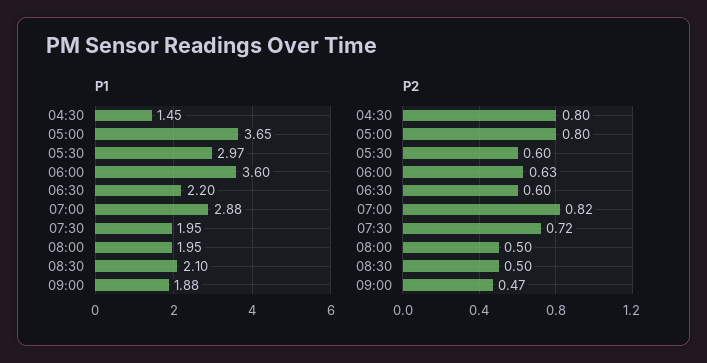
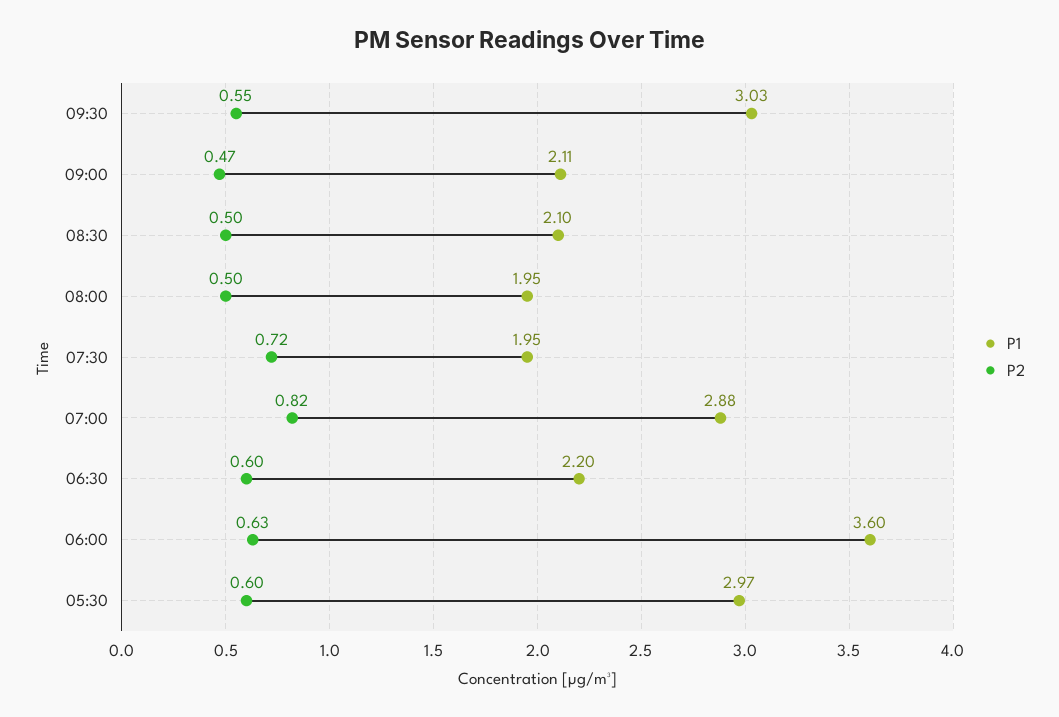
P1, 04:30: 1.45 -> none
P1, 05:00: 3.65 -> none
P1, 09:00: 1.88 -> 2.11
P2, 04:30: 0.8 -> none
P2, 05:00: 0.8 -> none
P1, 09:30: none -> 3.03
P2, 09:30: none -> 0.55

